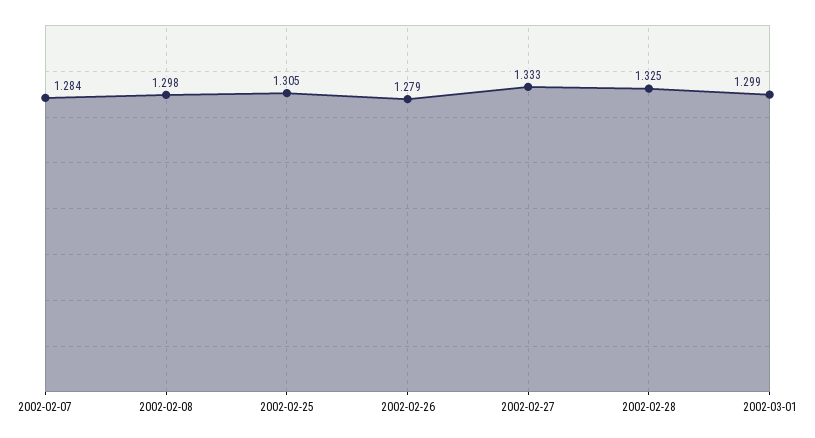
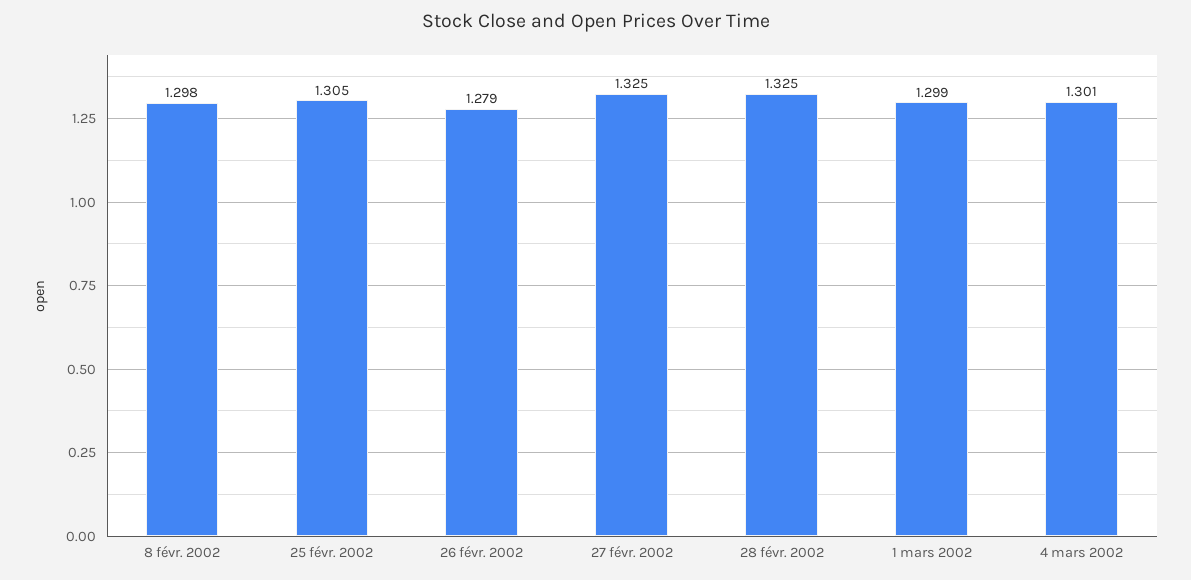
2002-02-07: 1.284 -> none
2002-02-27: 1.333 -> 1.325
4 mars 2002: none -> 1.301

